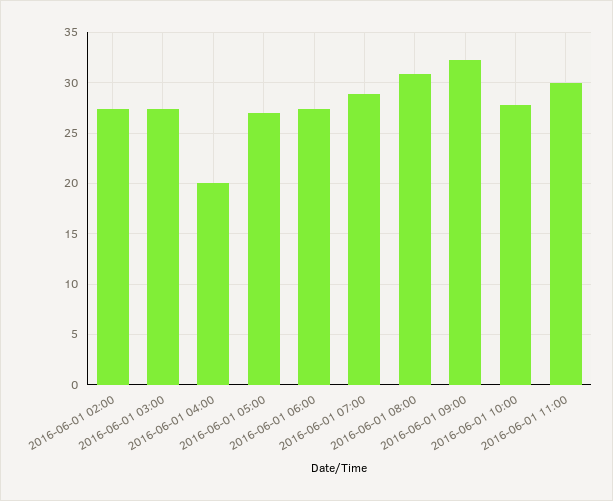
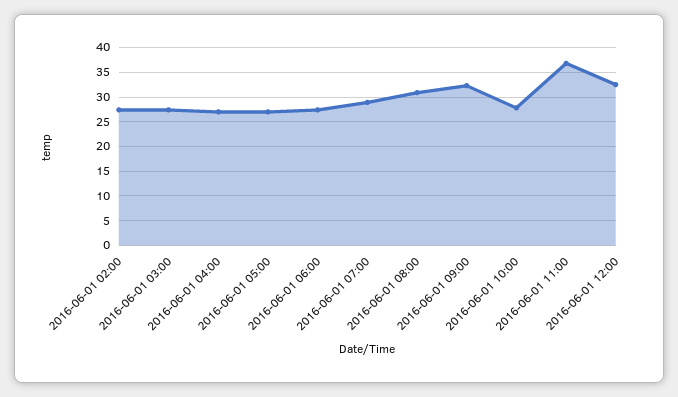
2016-06-01 04:00: 20 -> 27.5
2016-06-01 11:00: 30 -> 37.5
2016-06-01 12:00: none -> 32.5

